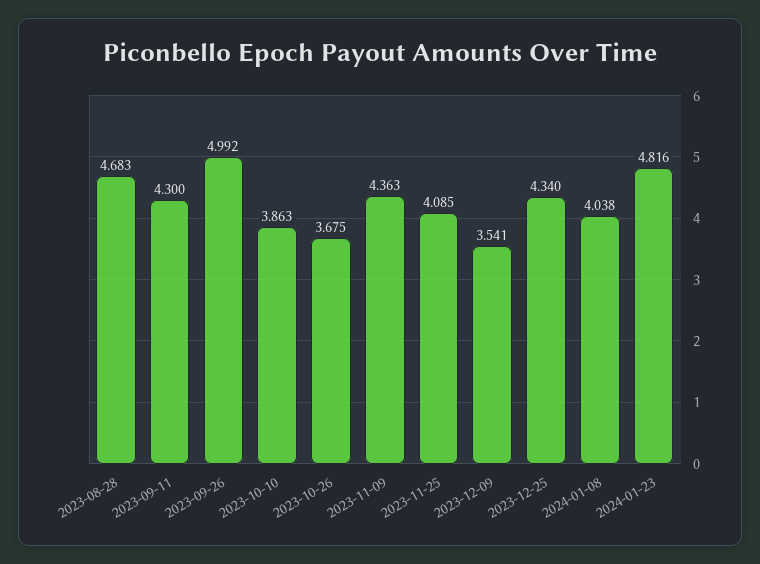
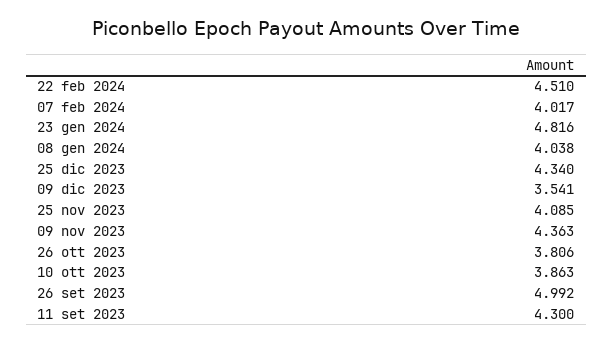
2023-08-28: 4.683 -> none
2023-10-26: 3.675 -> 3.806
22 feb 2024: none -> 4.51
07 feb 2024: none -> 4.017

